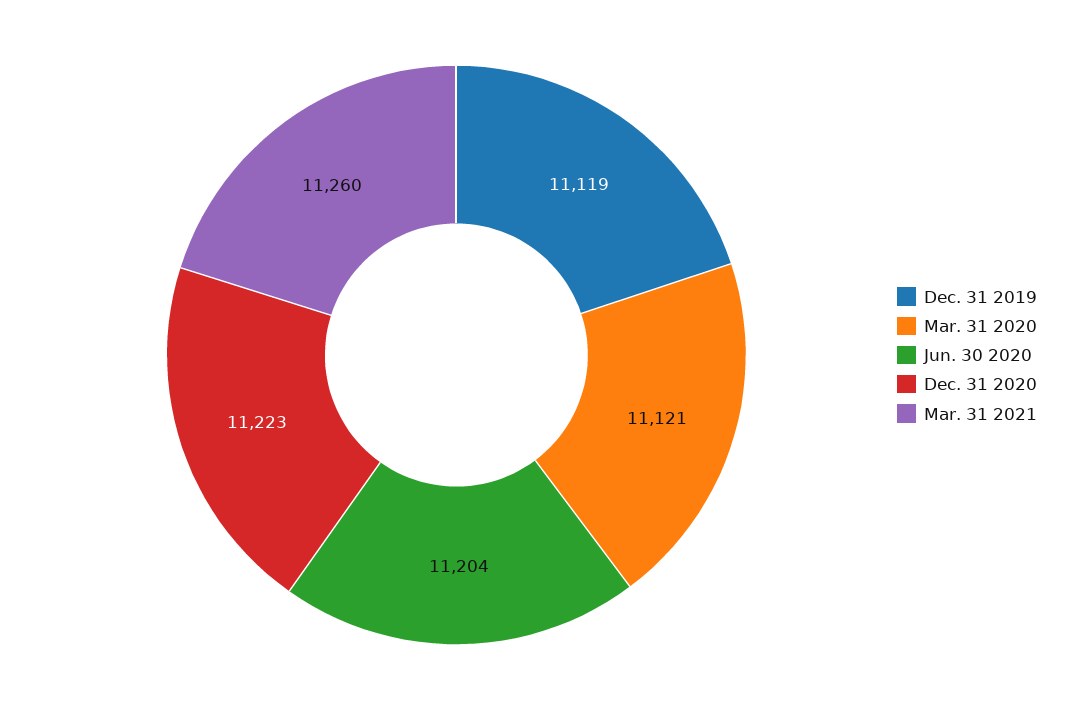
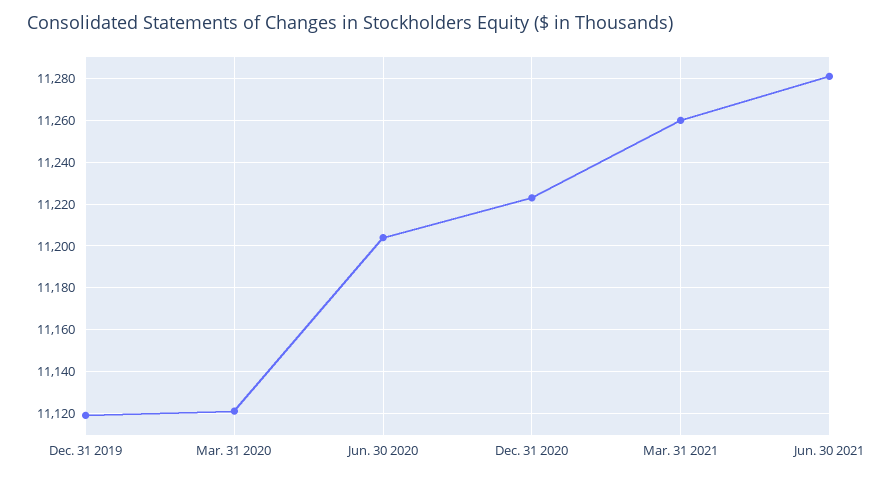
Jun. 30 2021: none -> 11280

